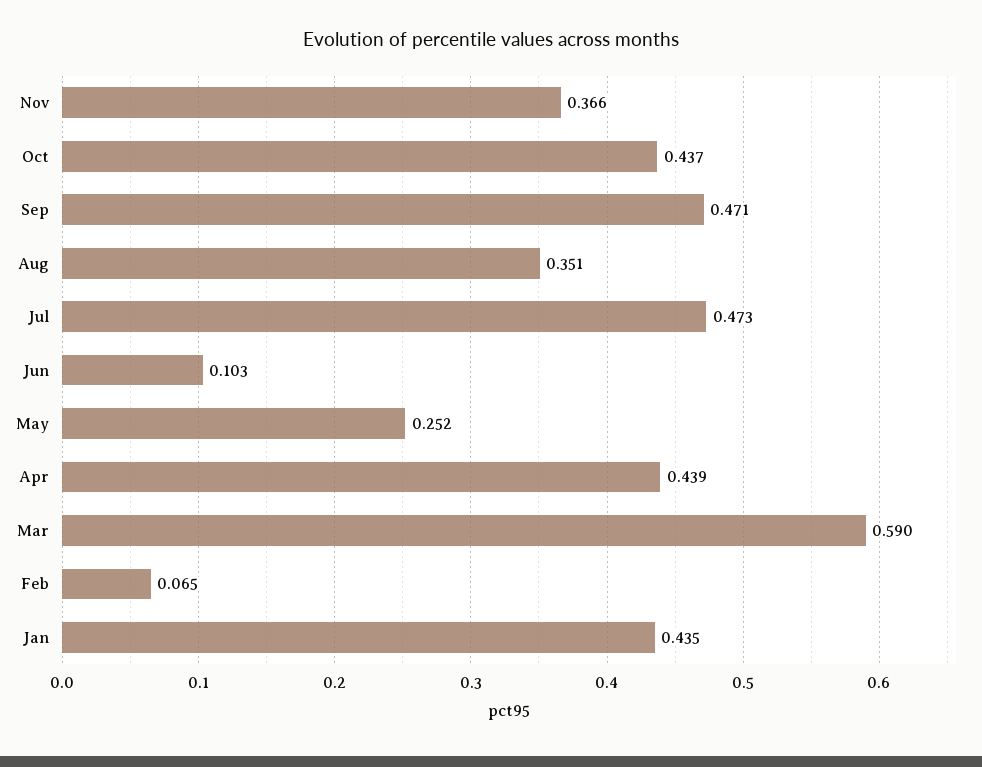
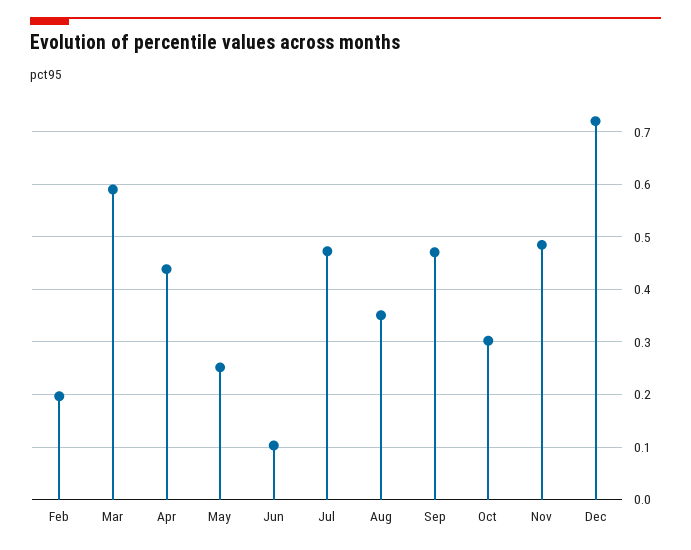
Nov: 0.366 -> 0.48
Oct: 0.437 -> 0.3
Feb: 0.065 -> 0.2
Jan: 0.435 -> none
Dec: none -> 0.72

